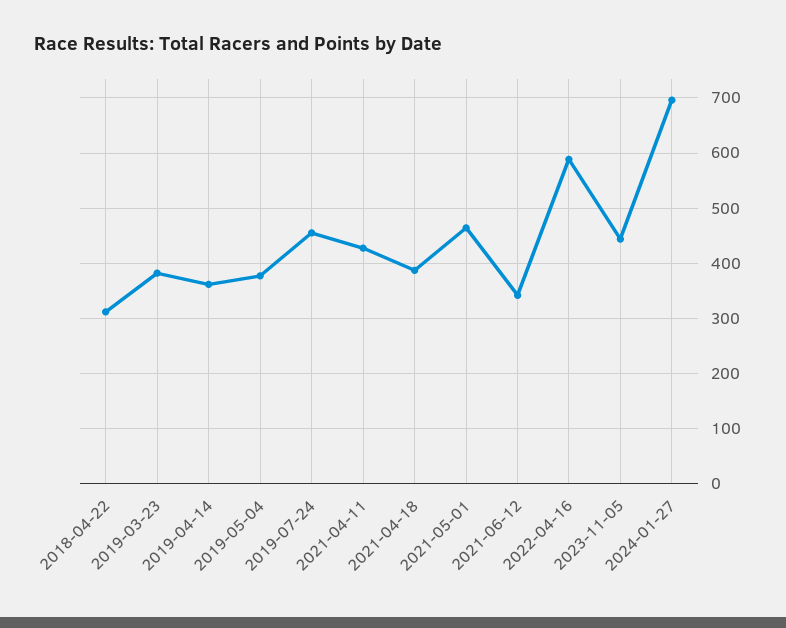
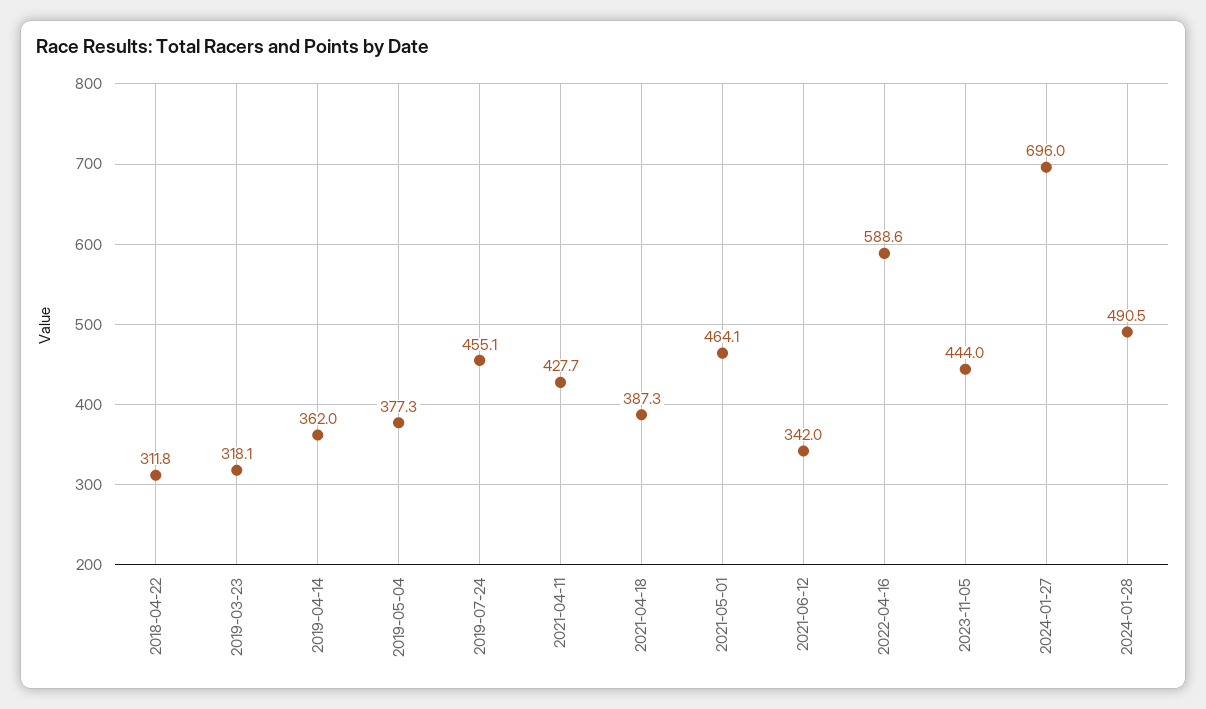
2019-03-23: 380 -> 318.1
2024-01-28: none -> 490.5

